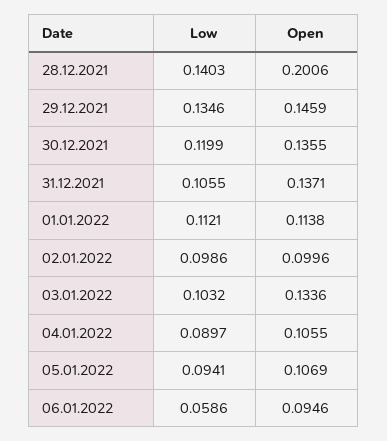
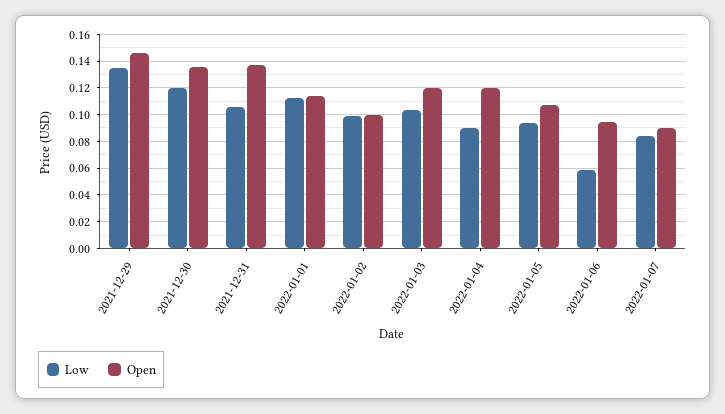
Low, 28.12.2021: 0.1403 -> none
Open, 28.12.2021: 0.2006 -> none
Open, 03.01.2022: 0.1336 -> 0.12
Open, 04.01.2022: 0.1055 -> 0.12
Low, 2022-01-07: none -> 0.085
Open, 2022-01-07: none -> 0.09

